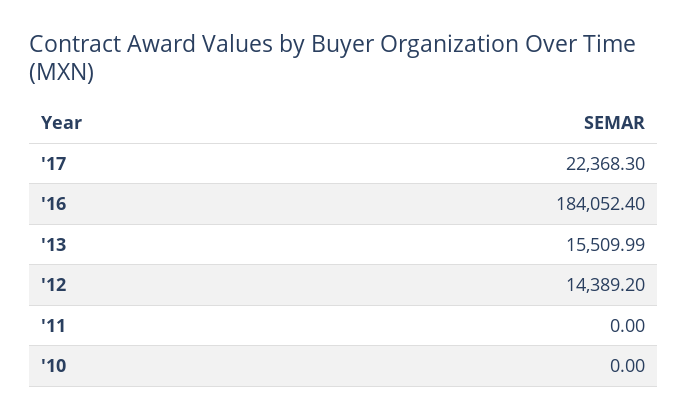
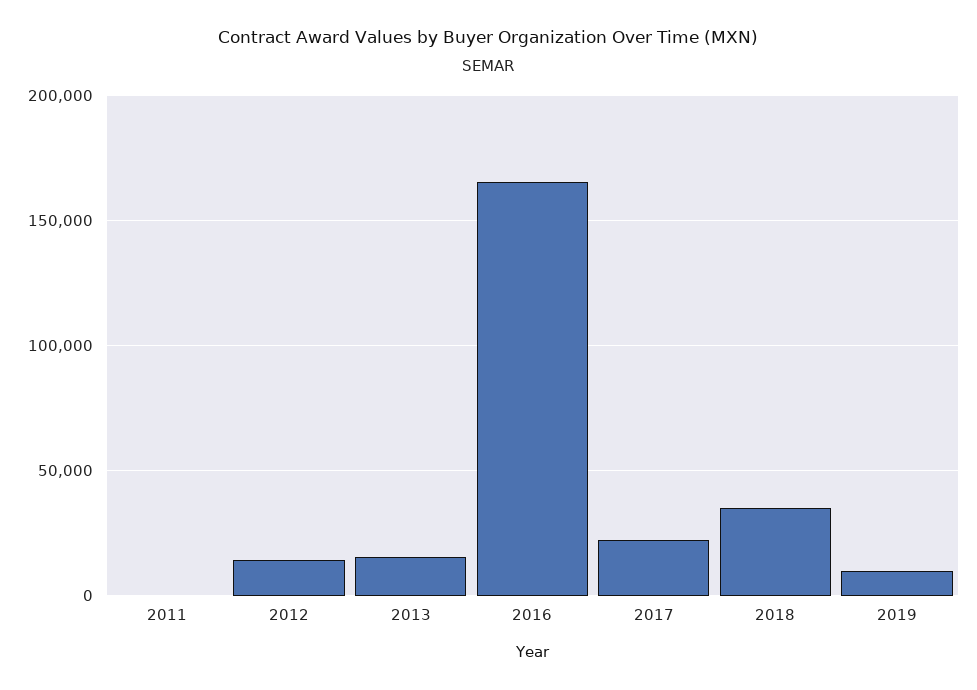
'16: 184052.4 -> 165000
'10: 0 -> none
2018: none -> 35000
2019: none -> 10000

